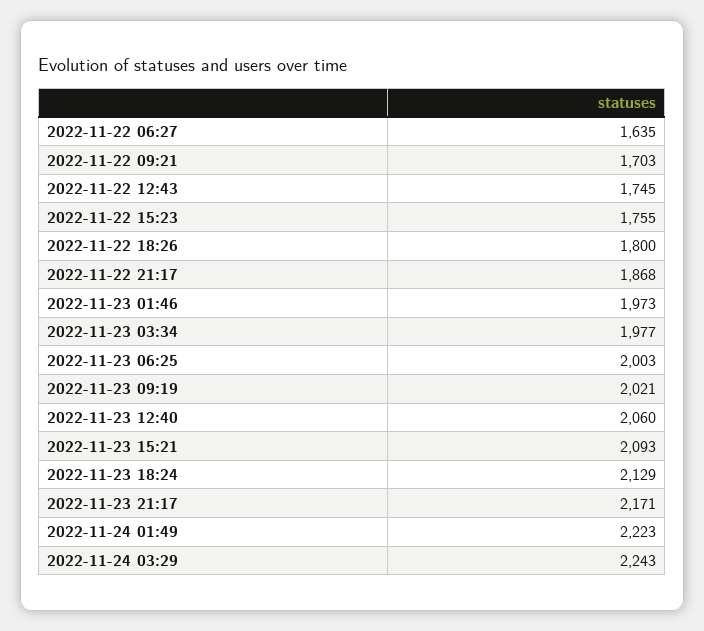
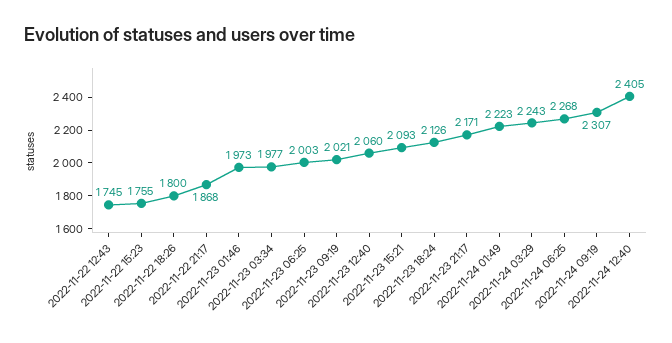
2022-11-22 06:27: 1635 -> none
2022-11-22 09:21: 1703 -> none
2022-11-23 18:24: 2129 -> 2126
2022-11-24 06:25: none -> 2268
2022-11-24 09:19: none -> 2307
2022-11-24 12:40: none -> 2405

